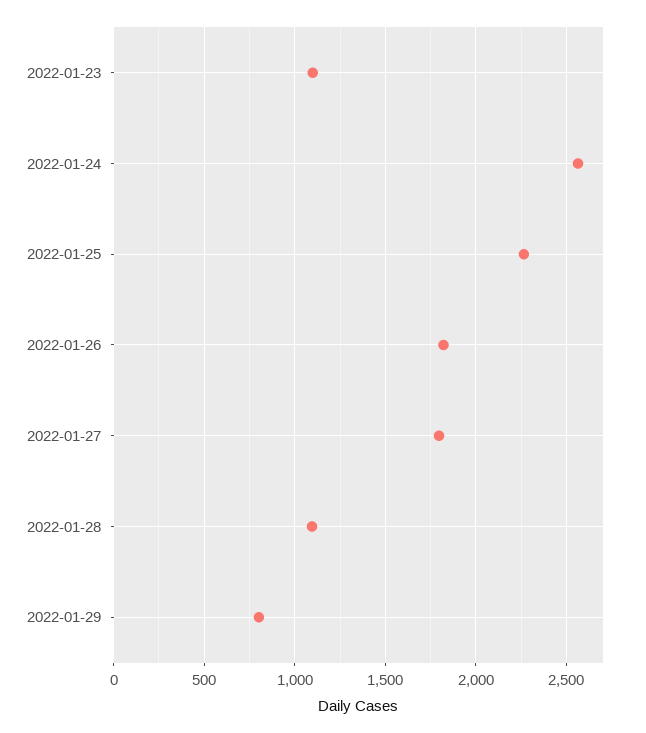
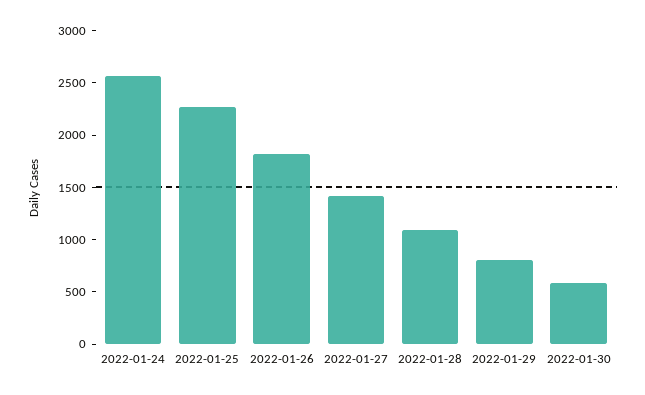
2022-01-23: 1100 -> none
2022-01-27: 1800 -> 1400
2022-01-30: none -> 600

